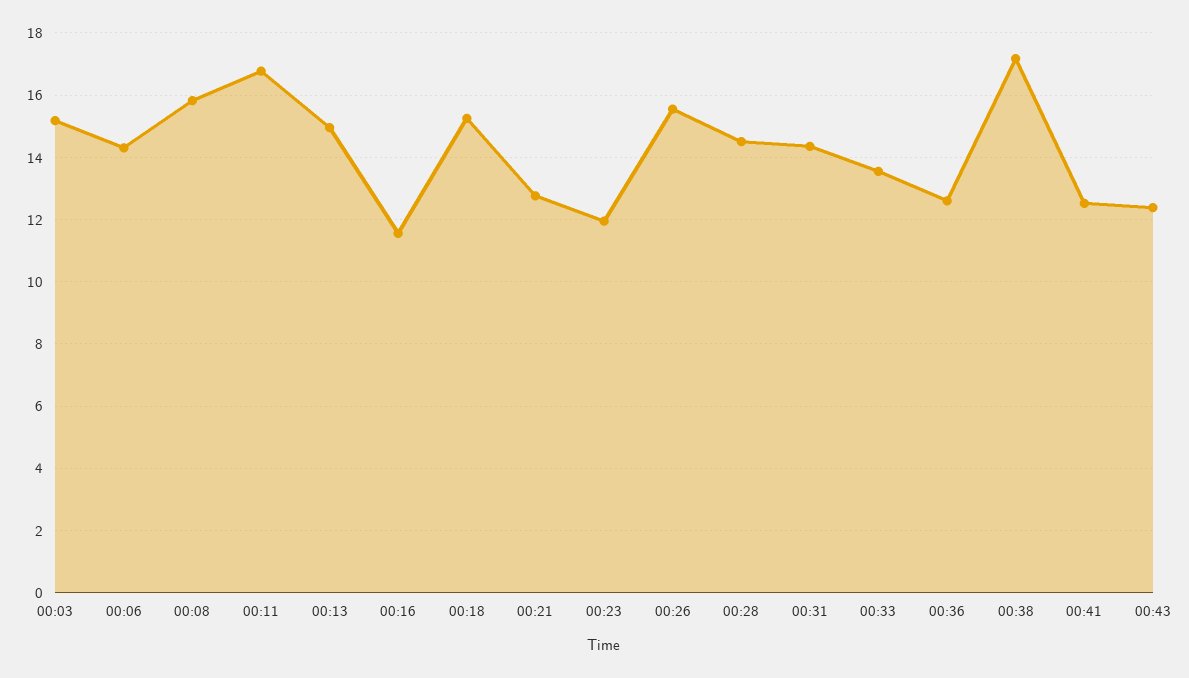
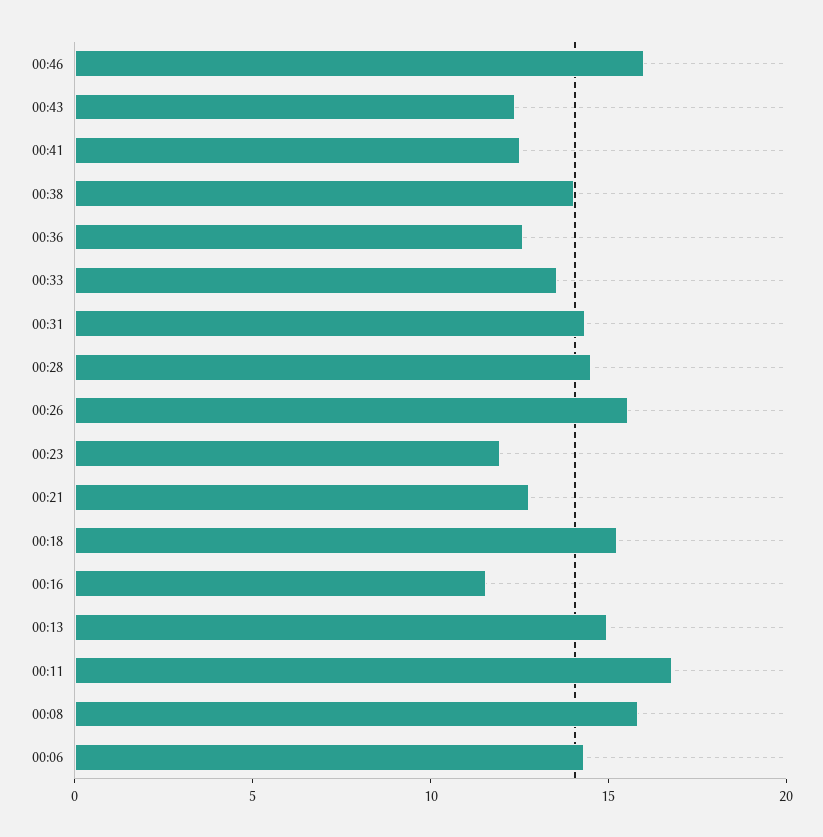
00:03: 15.2 -> none
00:38: 17.2 -> 14
00:46: none -> 16

